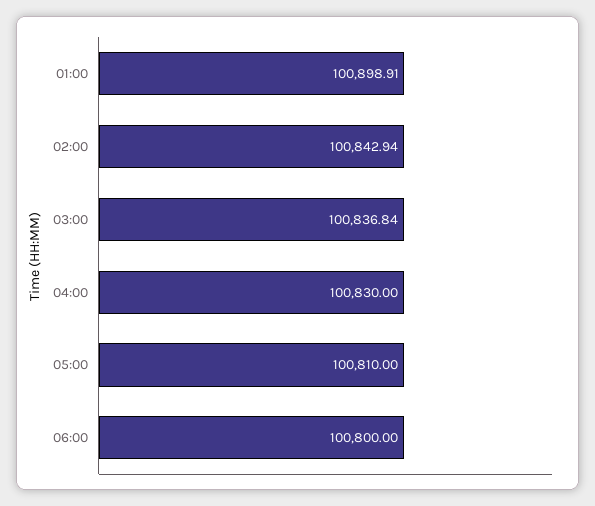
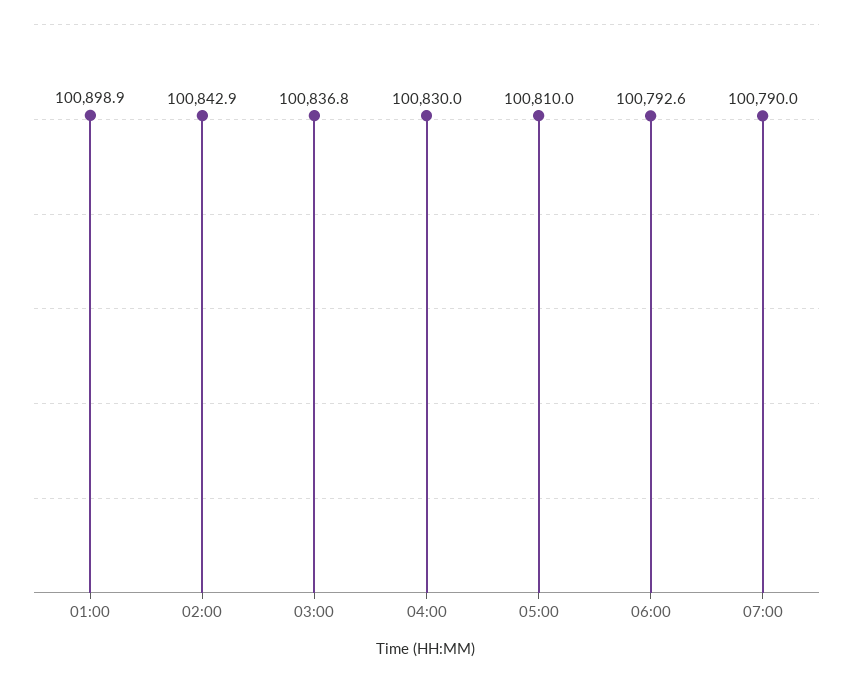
06:00: 100800 -> 100792.6
07:00: none -> 100790

